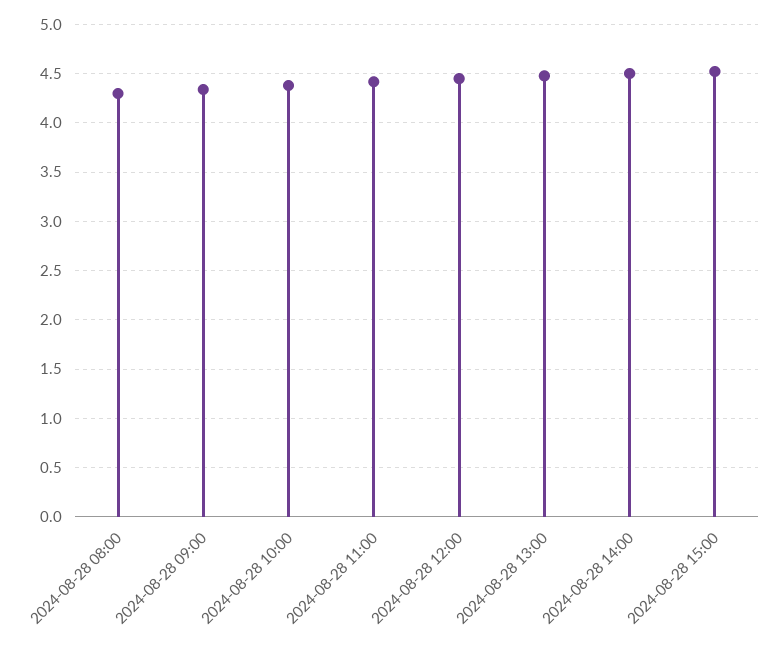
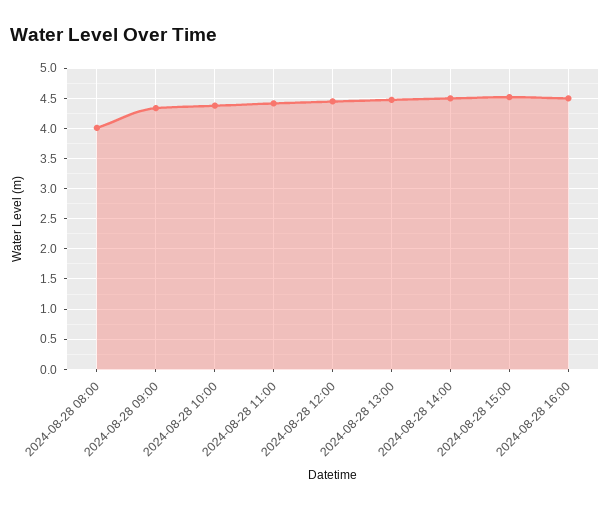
2024-08-28 08:00: 4.3 -> 4
2024-08-28 16:00: none -> 4.5

